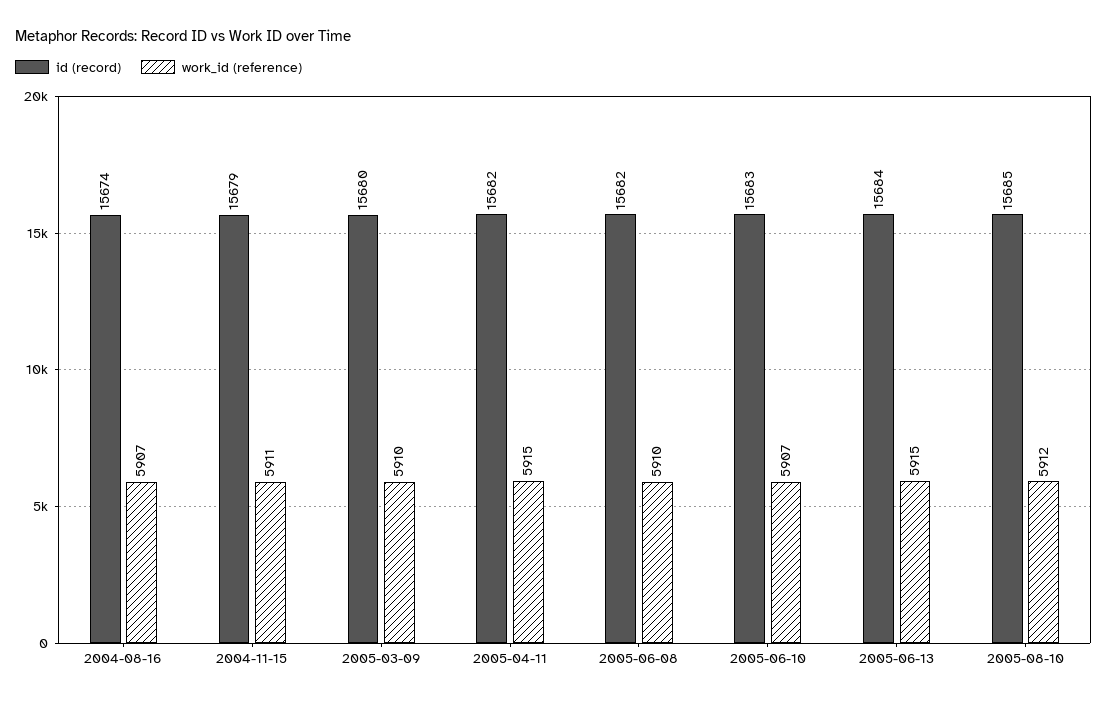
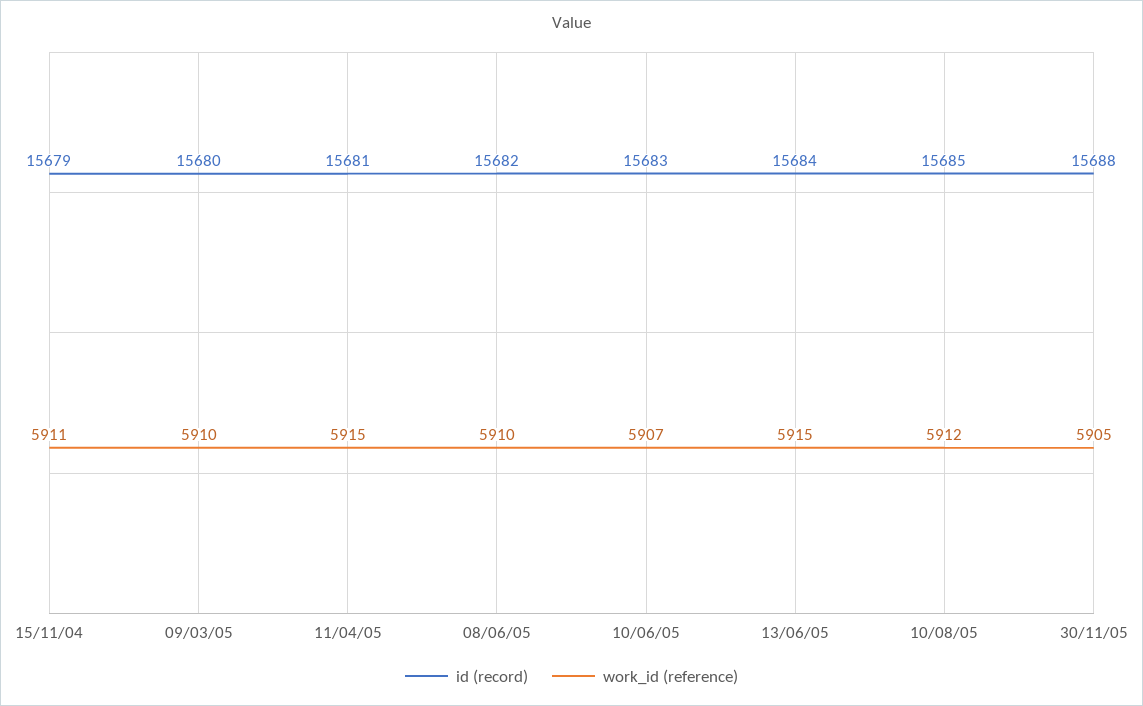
id (record), 2004-08-16: 15674 -> none
work_id (reference), 2004-08-16: 5907 -> none
id (record), 2005-04-11: 15682 -> 15681
id (record), 30/11/05: none -> 15688
work_id (reference), 30/11/05: none -> 5905

